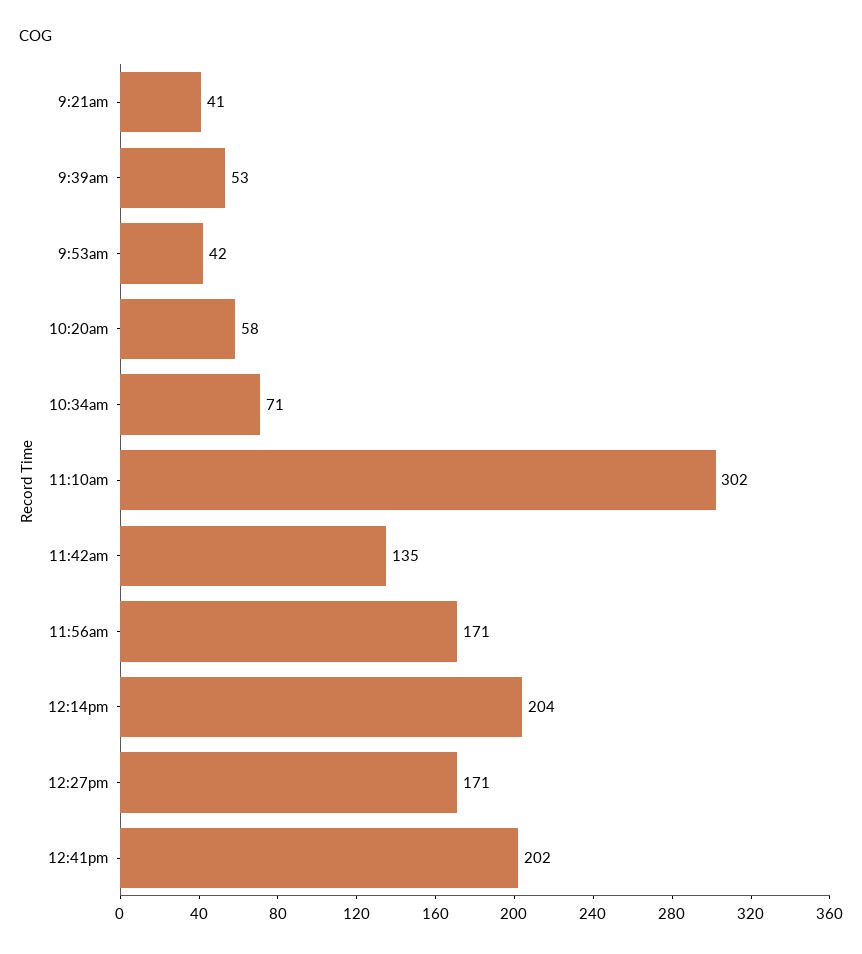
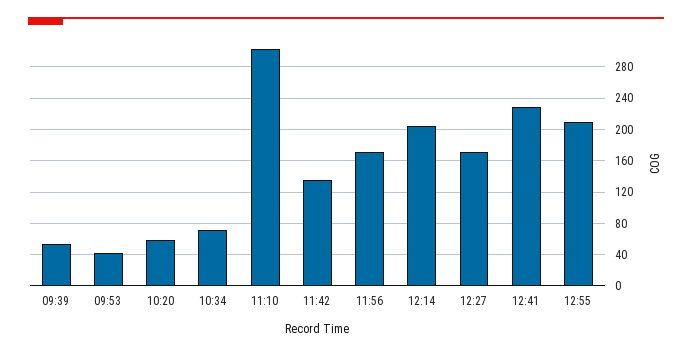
9:21am: 41 -> none
12:41pm: 202 -> 230
12:55: none -> 210

